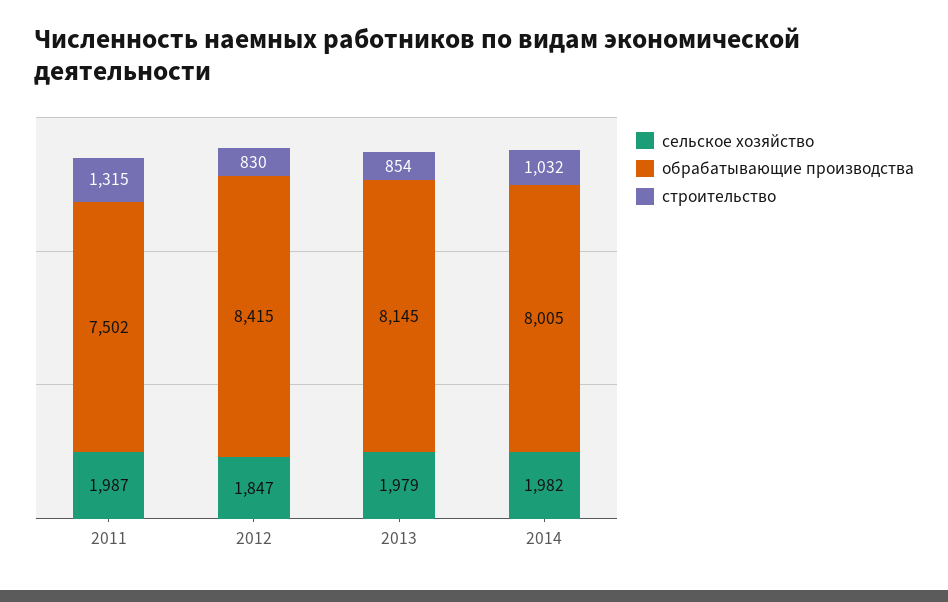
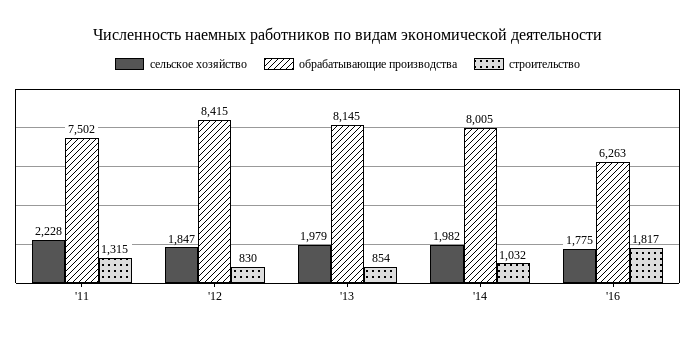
сельское хозяйство, 2011: 1987 -> 2228
сельское хозяйство, '16: none -> 1775
обрабатывающие производства, '16: none -> 6263
строительство, '16: none -> 1817

